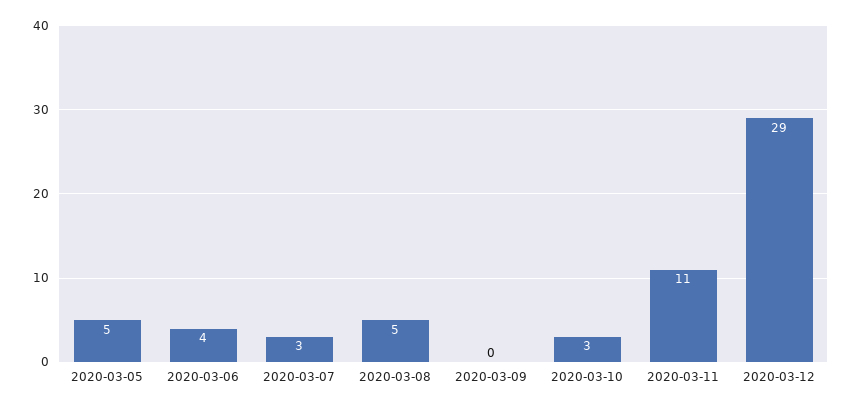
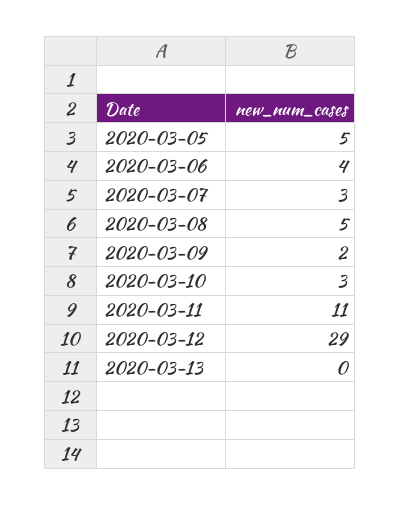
2020-03-09: 0 -> 2
2020-03-13: none -> 0

